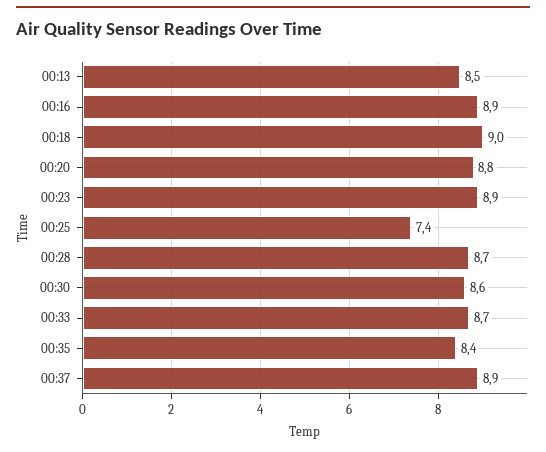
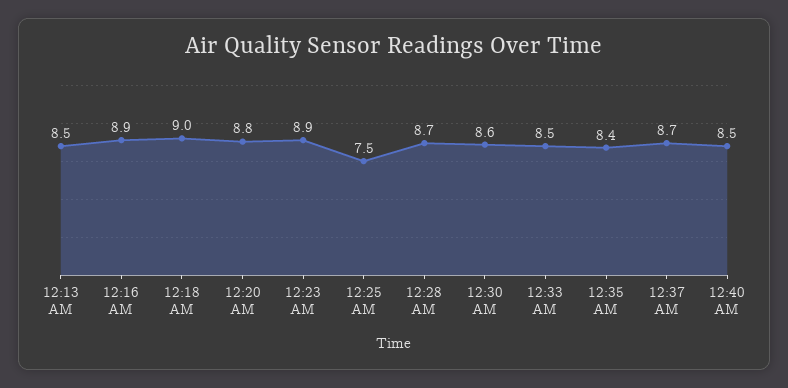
00:25: 7.4 -> 7.5
00:33: 8.7 -> 8.5
00:37: 8.9 -> 8.7
12:40 AM: none -> 8.5

